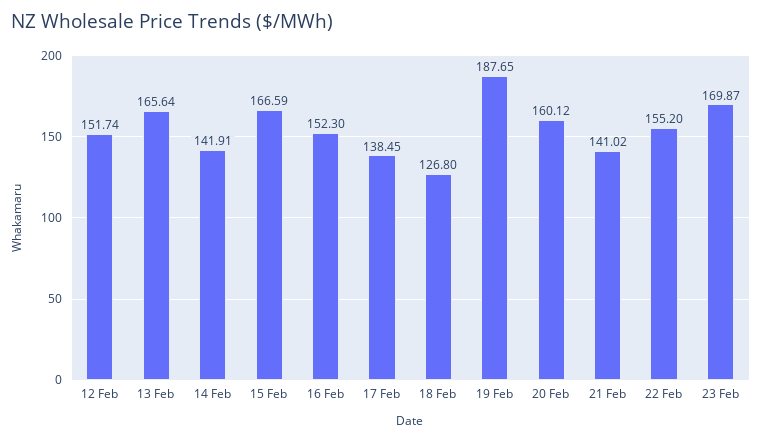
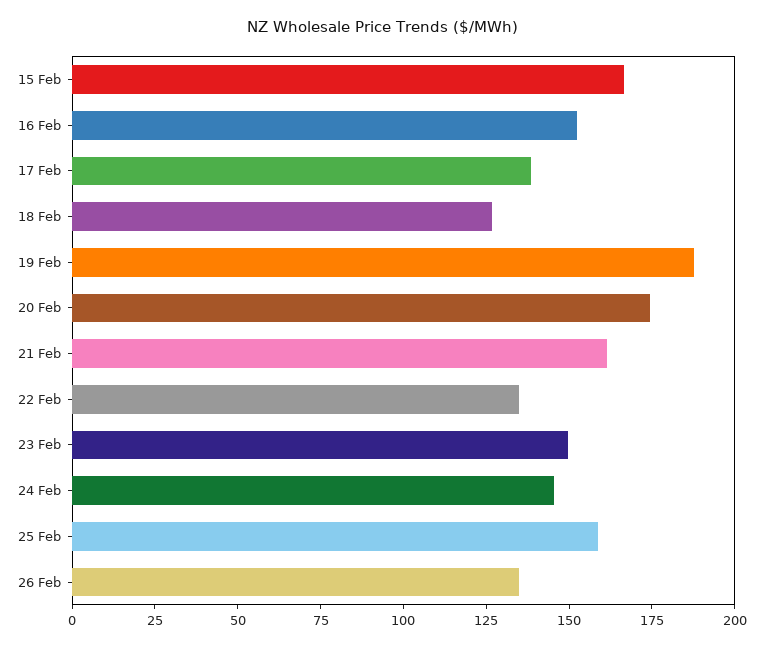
12 Feb: 151.74 -> none
13 Feb: 165.64 -> none
14 Feb: 141.91 -> none
20 Feb: 160.12 -> 175
21 Feb: 141.02 -> 160
22 Feb: 155.2 -> 135
23 Feb: 169.87 -> 150
24 Feb: none -> 145
25 Feb: none -> 160
26 Feb: none -> 135

